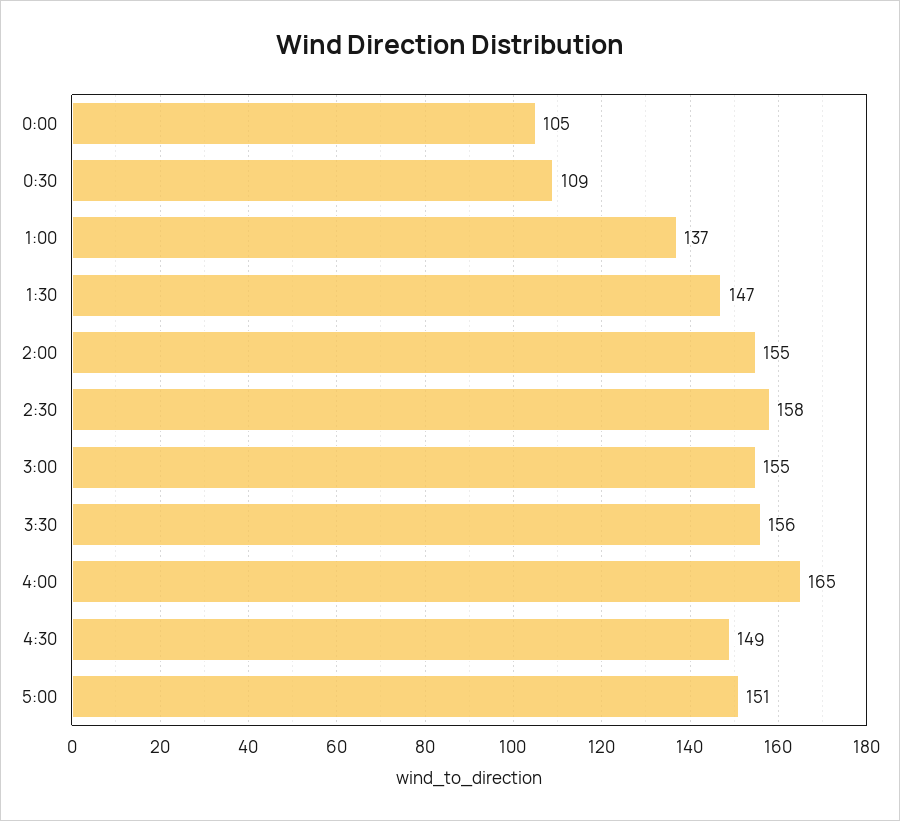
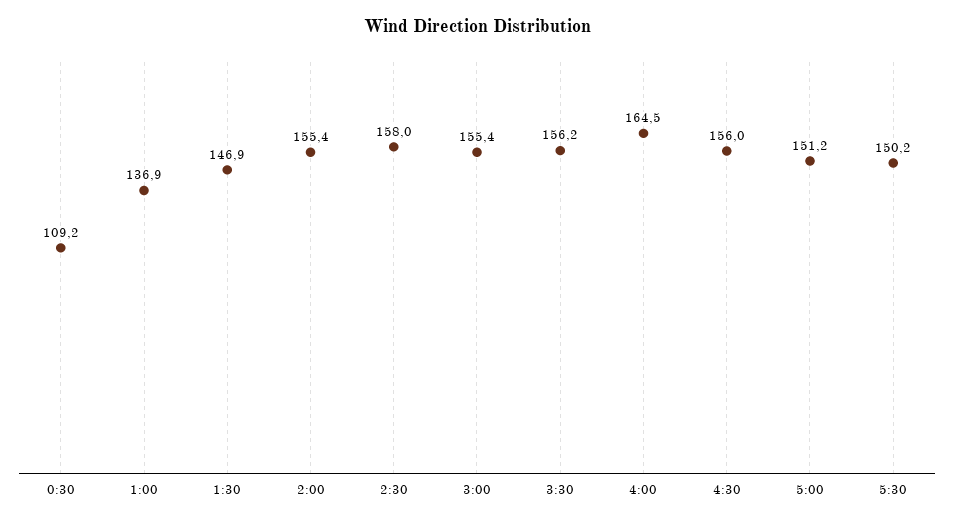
0:00: 105 -> none
4:30: 149 -> 156
5:30: none -> 150.2

